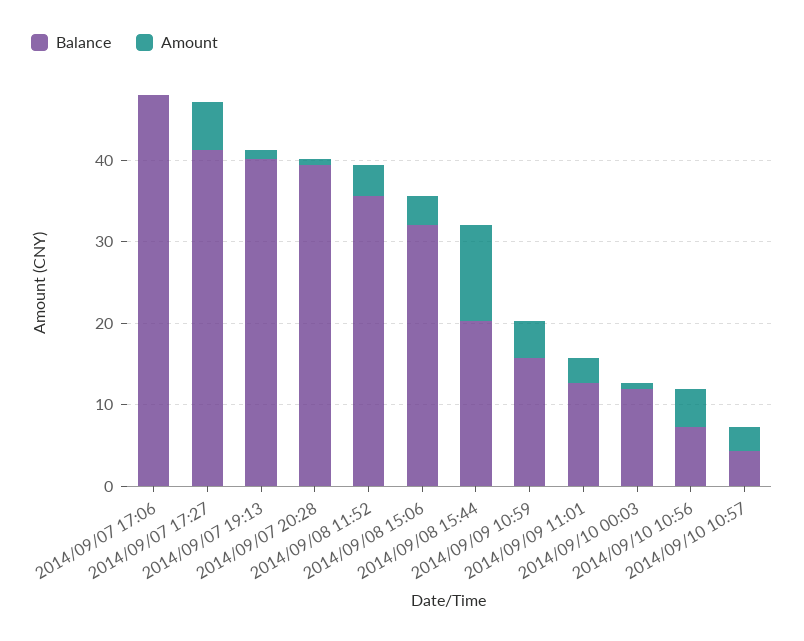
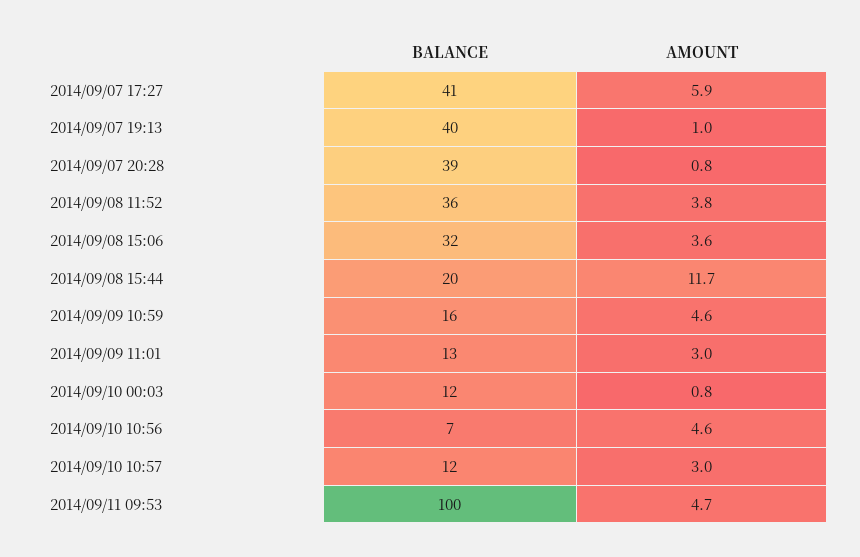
Balance, 2014/09/07 17:06: 48 -> none
Amount, 2014/09/07 17:06: 0 -> none
Balance, 2014/09/10 10:57: 4 -> 12
Balance, 2014/09/11 09:53: none -> 100
Amount, 2014/09/11 09:53: none -> 4.7

